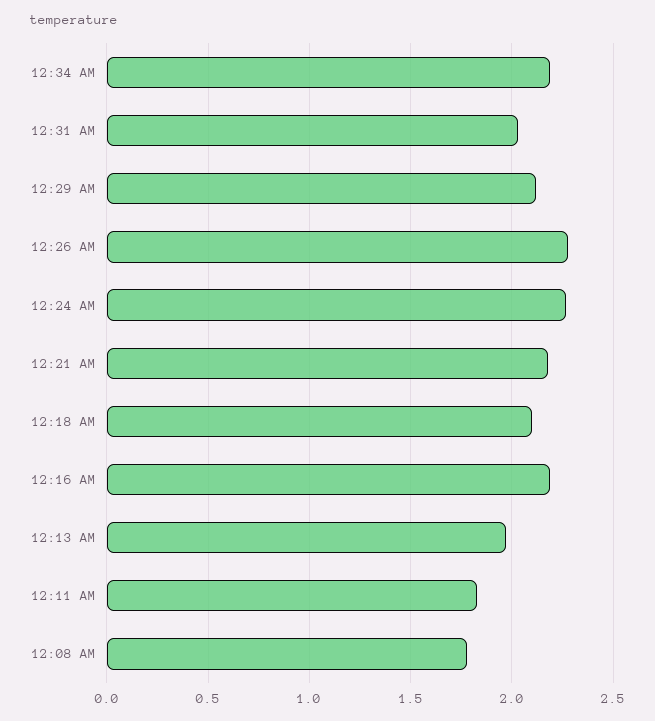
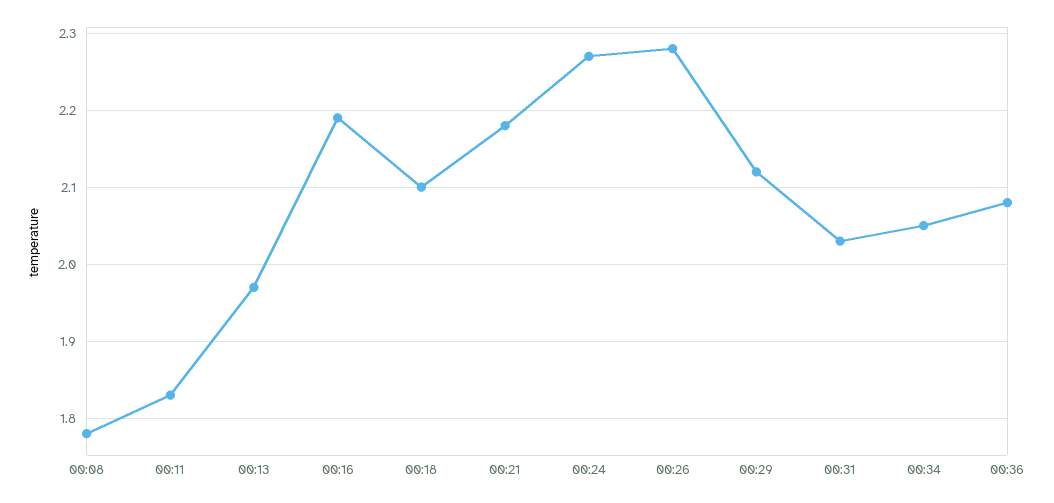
12:34 AM: 2.2 -> 2.05
00:36: none -> 2.08

